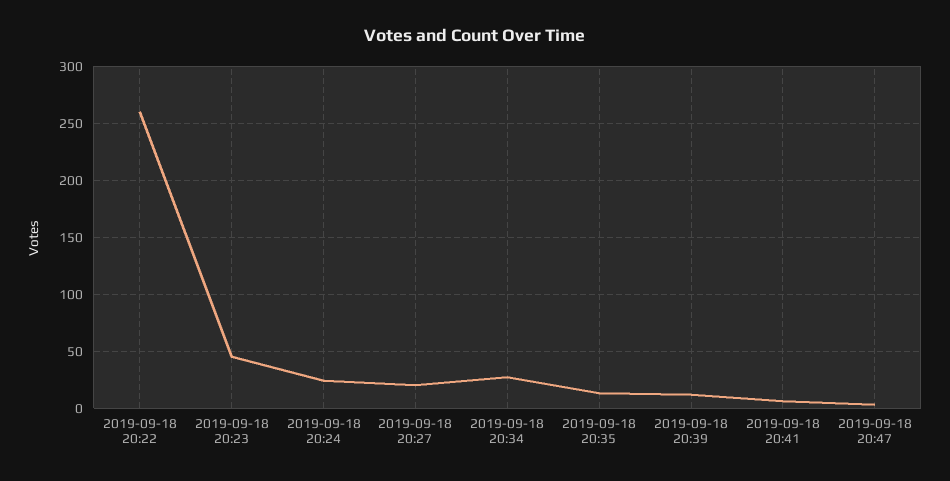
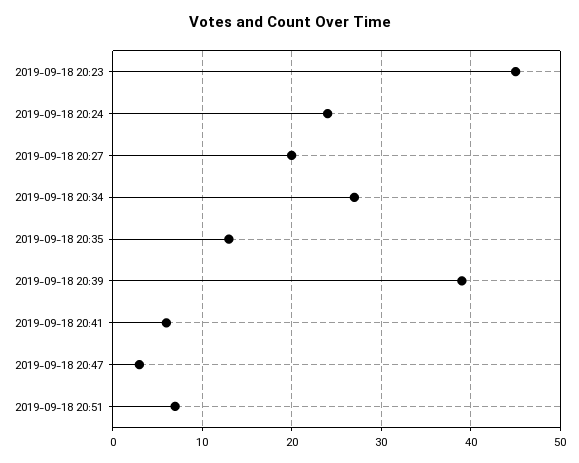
2019-09-18 20:22: 260 -> none
2019-09-18 20:39: 10 -> 39
2019-09-18 20:51: none -> 7

